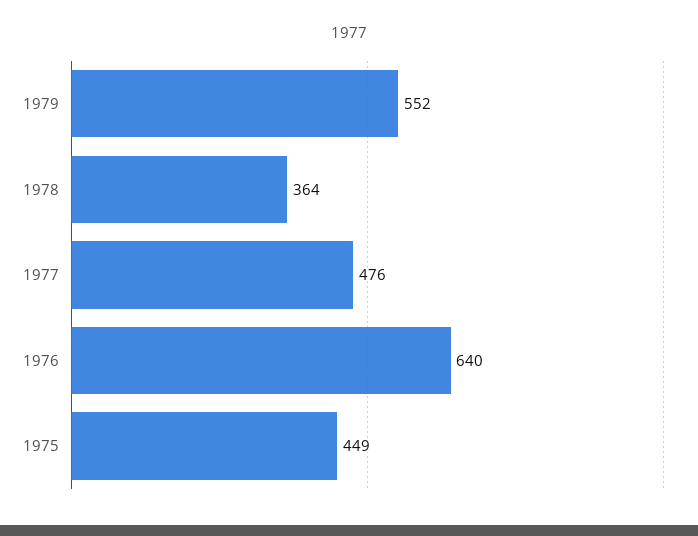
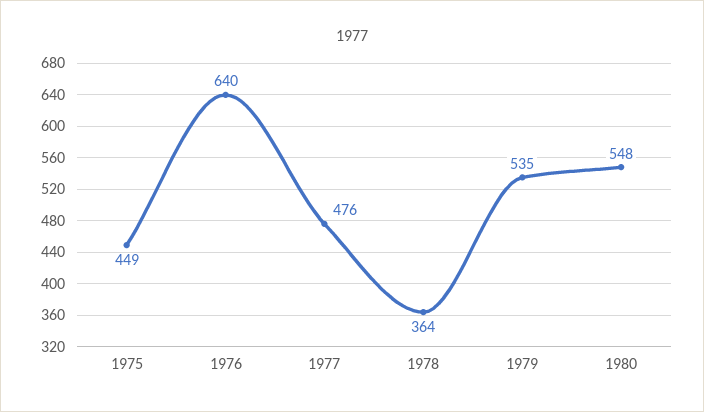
1979: 552 -> 535
1980: none -> 548

